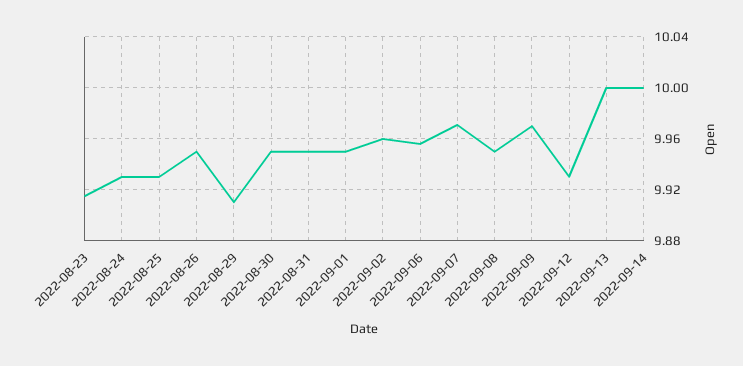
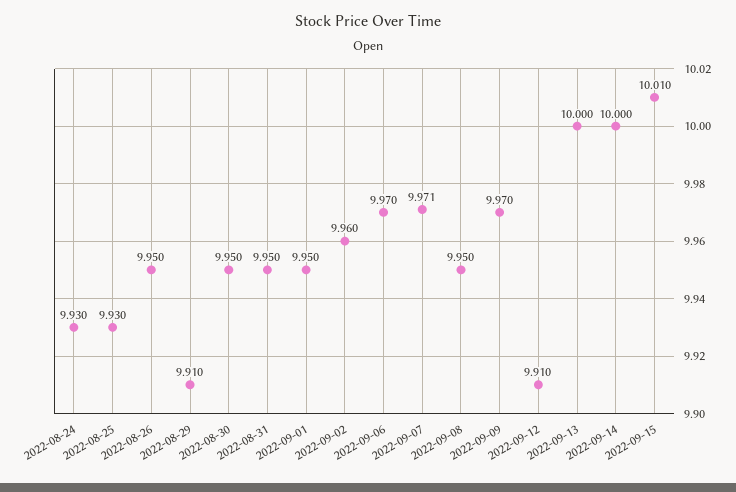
2022-08-23: 9.915 -> none
2022-09-06: 9.955 -> 9.97
2022-09-12: 9.93 -> 9.91
2022-09-15: none -> 10.01

